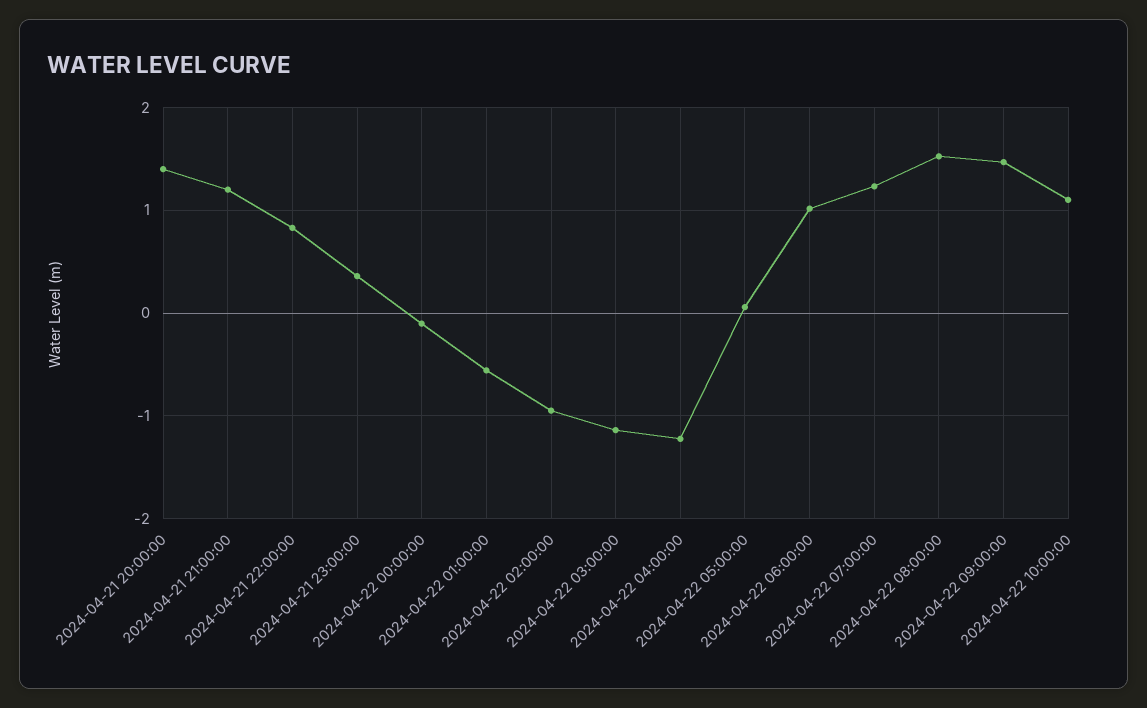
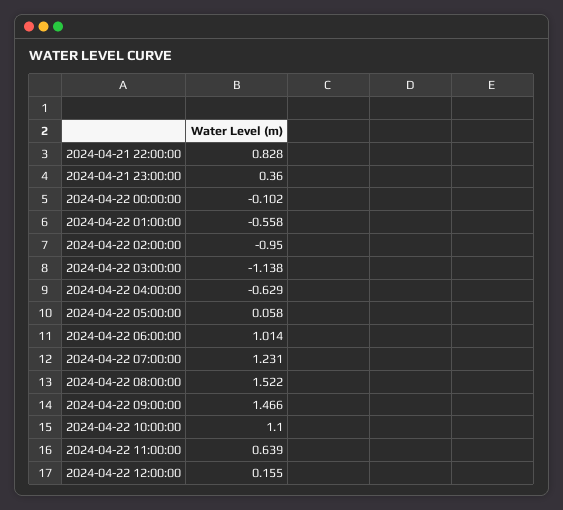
2024-04-21 20:00:00: 1.4 -> none
2024-04-21 21:00:00: 1.2 -> none
2024-04-22 04:00:00: -1.2 -> -0.629
2024-04-22 11:00:00: none -> 0.639
2024-04-22 12:00:00: none -> 0.155

